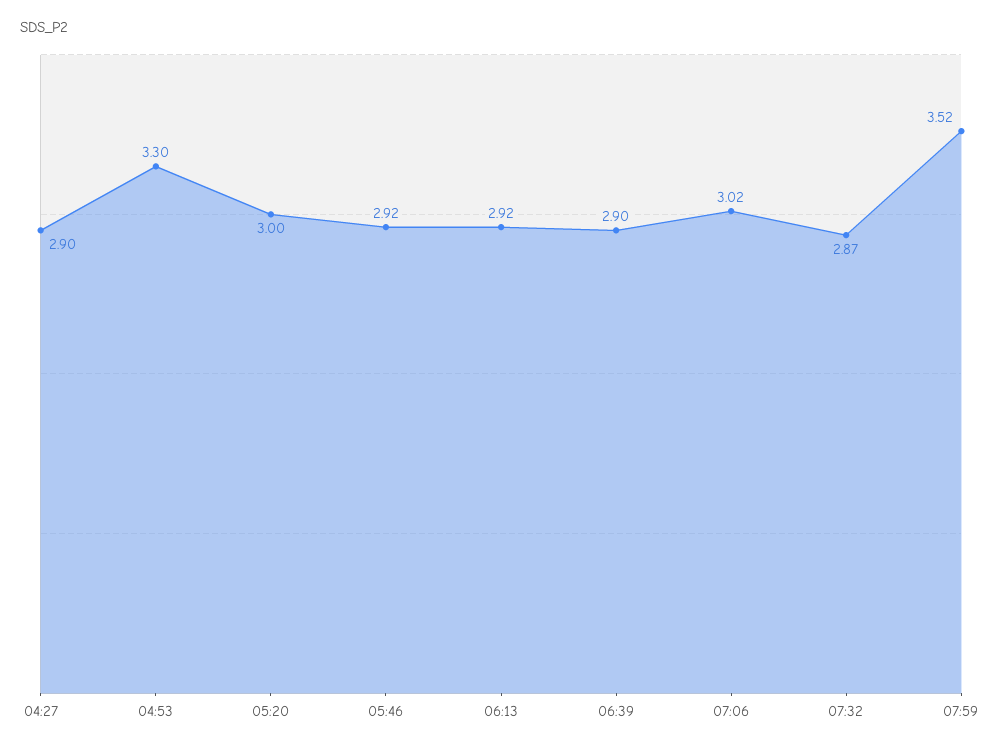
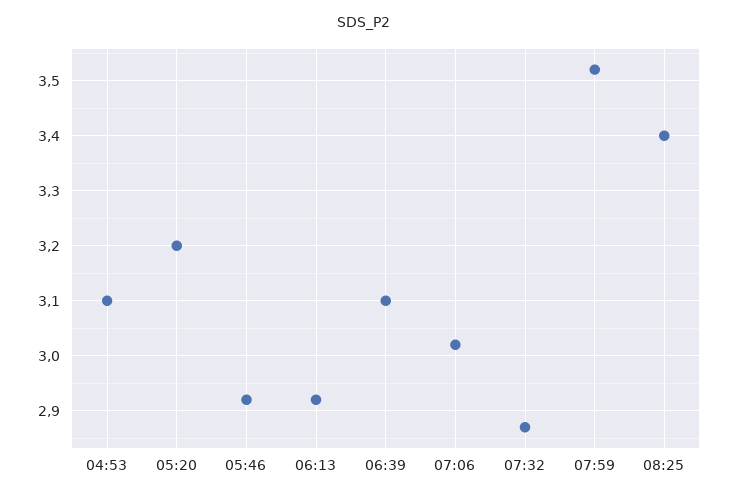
04:27: 2.9 -> none
04:53: 3.3 -> 3.1
05:20: 3 -> 3.2
06:39: 2.9 -> 3.1
08:25: none -> 3.4

